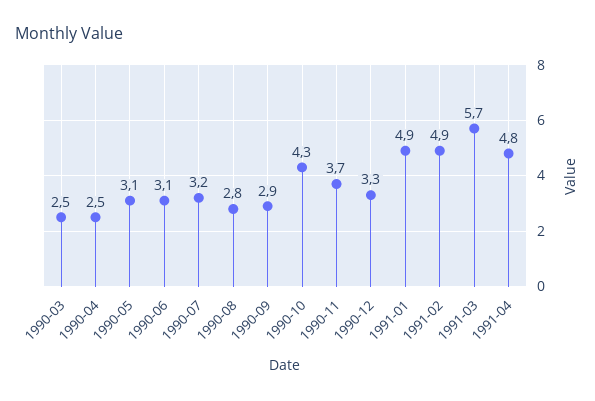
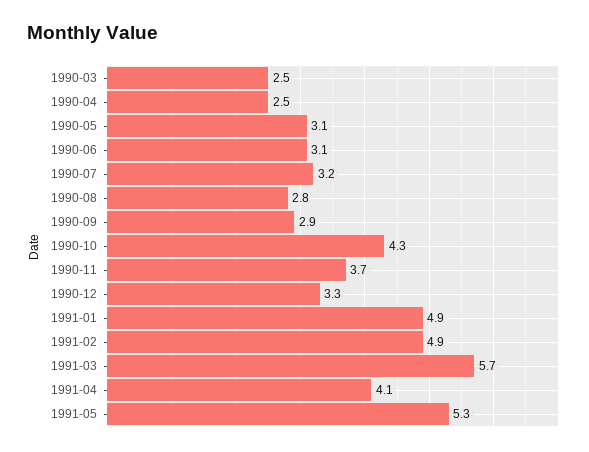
1991-04: 4.8 -> 4.1
1991-05: none -> 5.3

